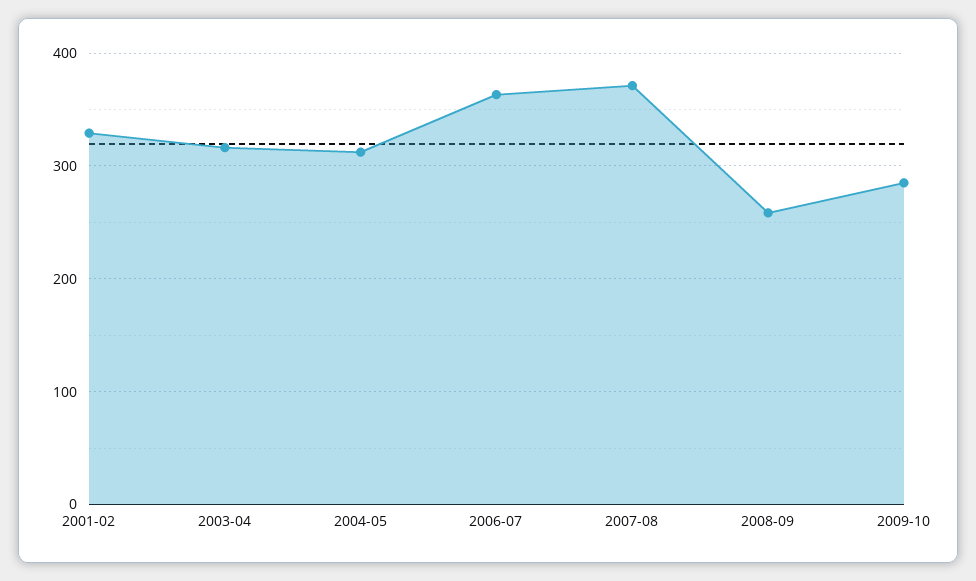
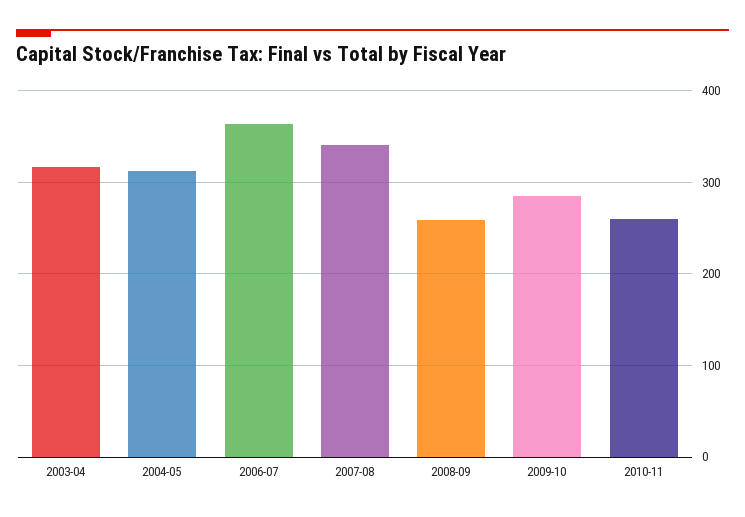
2001-02: 330 -> none
2007-08: 370 -> 340
2010-11: none -> 260

